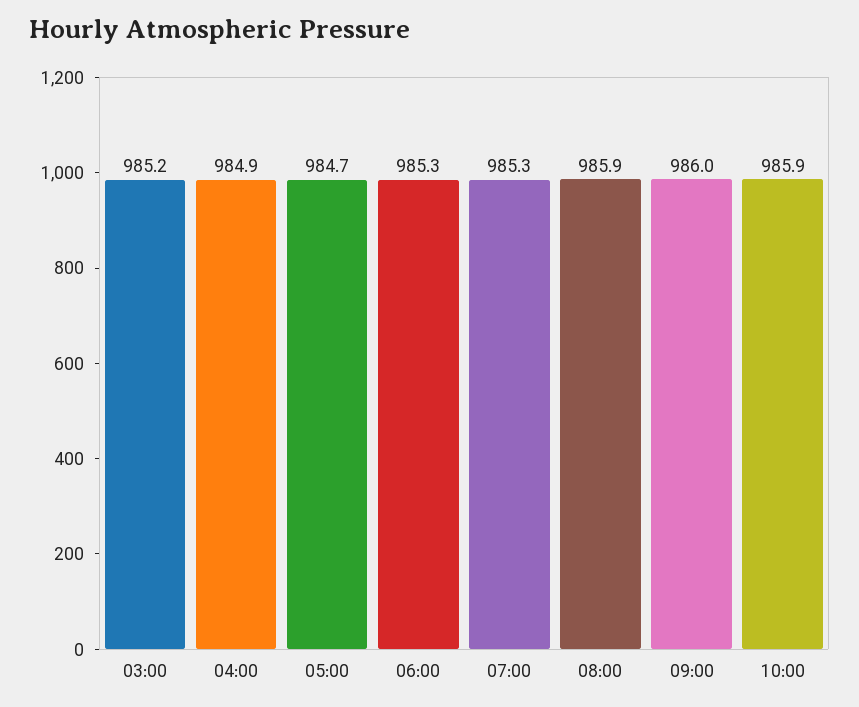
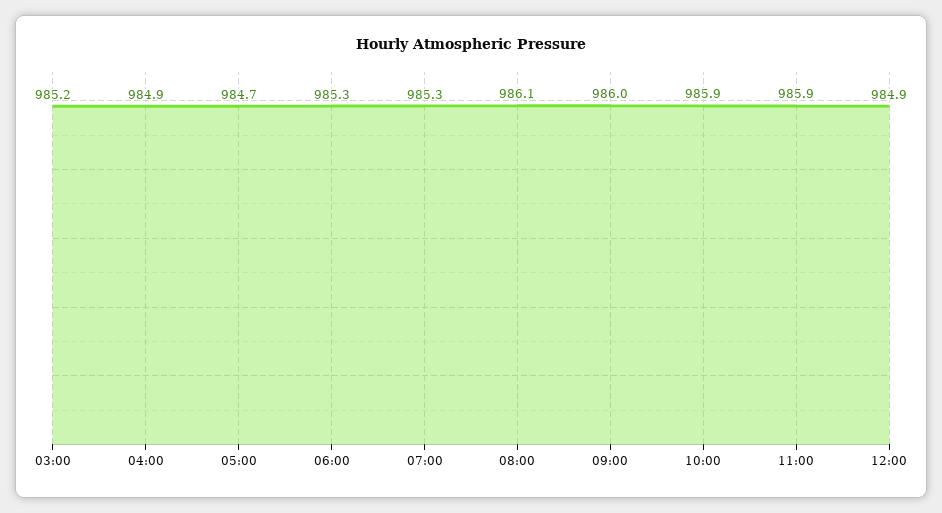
08:00: 985.9 -> 986.1
11:00: none -> 985.9
12:00: none -> 984.9

